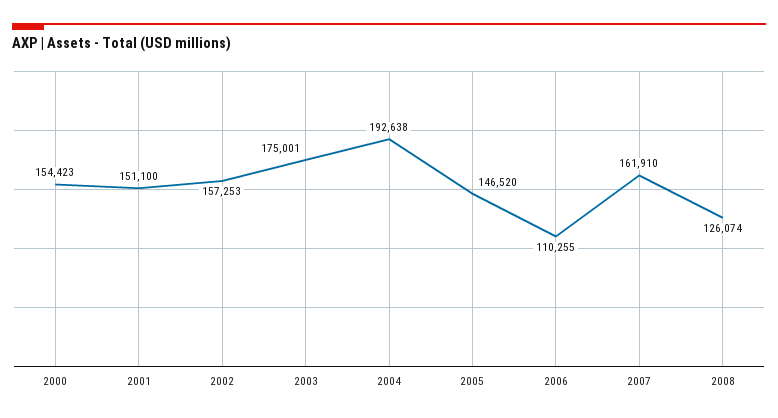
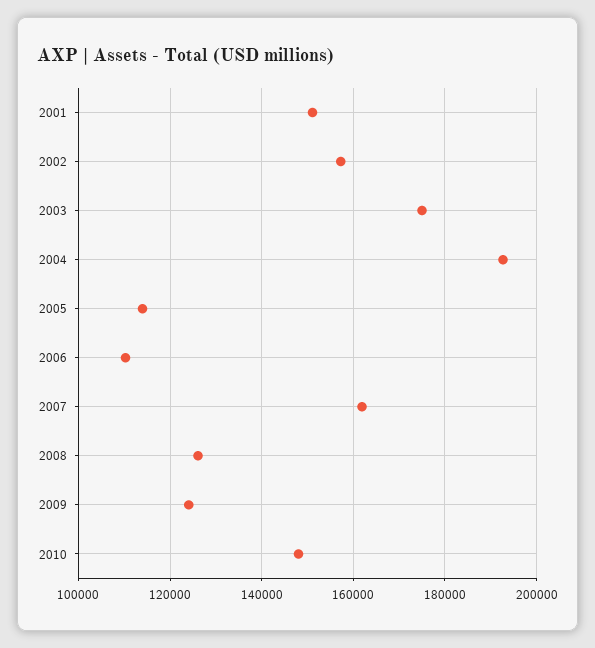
2000: 154423 -> none
2005: 146520 -> 114000
2009: none -> 124000
2010: none -> 148000

